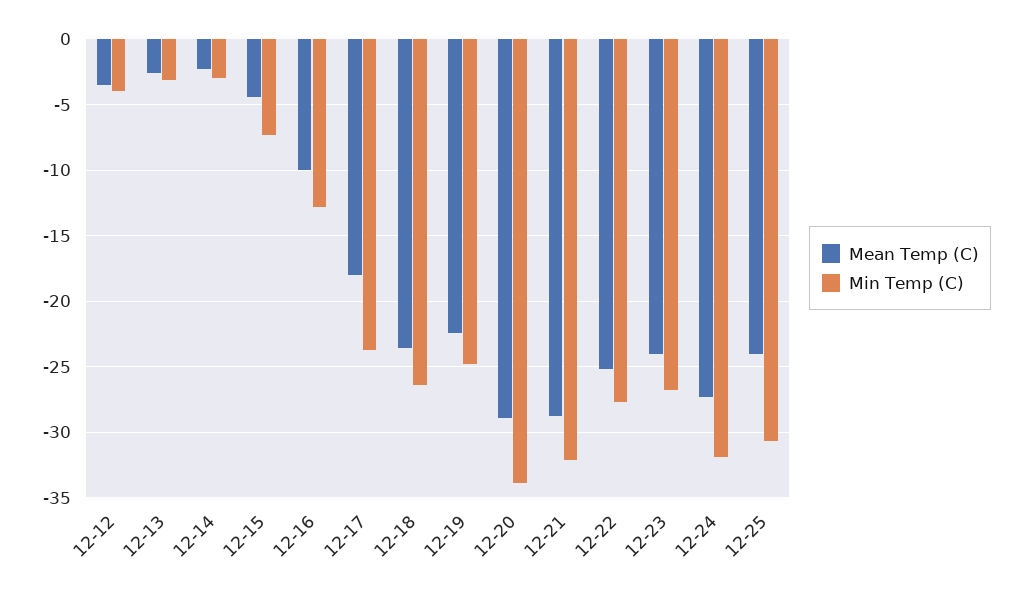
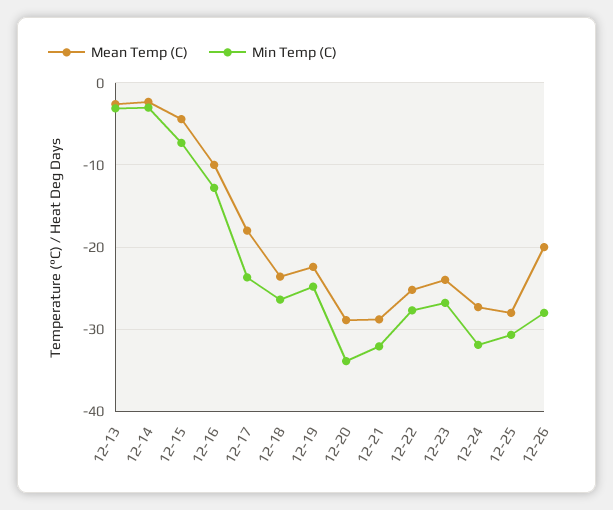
Mean Temp (C), 12-12: -3.5 -> none
Min Temp (C), 12-12: -4 -> none
Mean Temp (C), 12-25: -24 -> -28
Mean Temp (C), 12-26: none -> -20
Min Temp (C), 12-26: none -> -28

